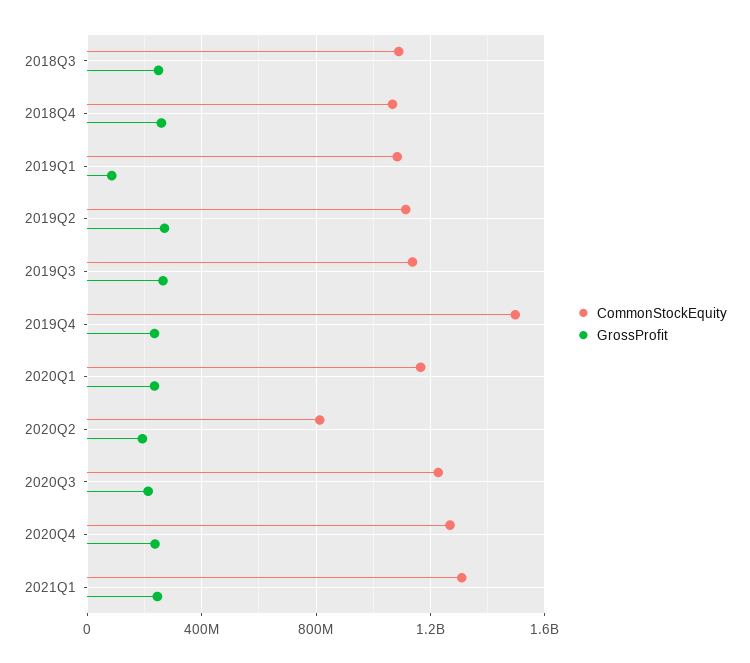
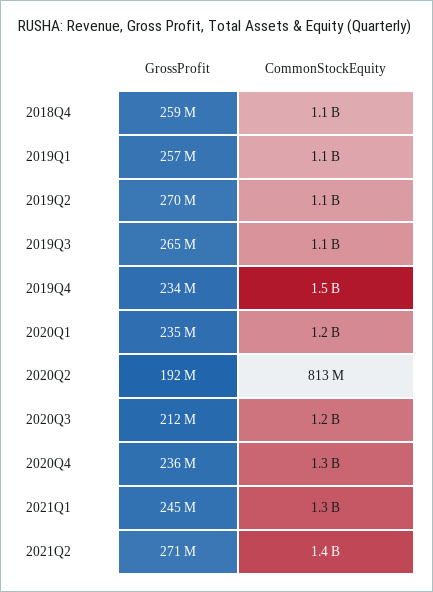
CommonStockEquity, 2018Q3: 1100000000 -> none
GrossProfit, 2018Q3: 250000000 -> none
GrossProfit, 2019Q1: 100000000 -> 257000000
GrossProfit, 2021Q2: none -> 271000000
CommonStockEquity, 2021Q2: none -> 1400000000

